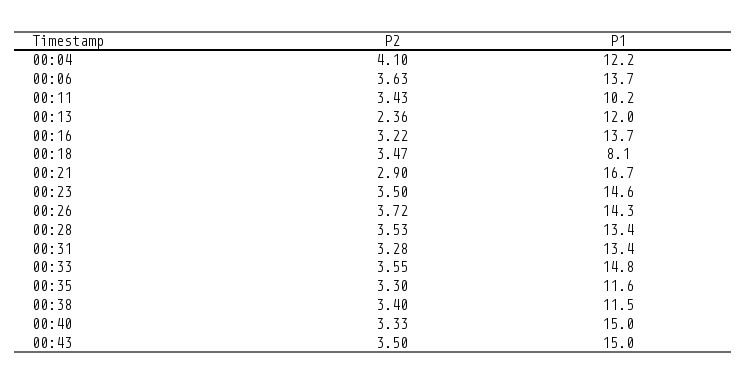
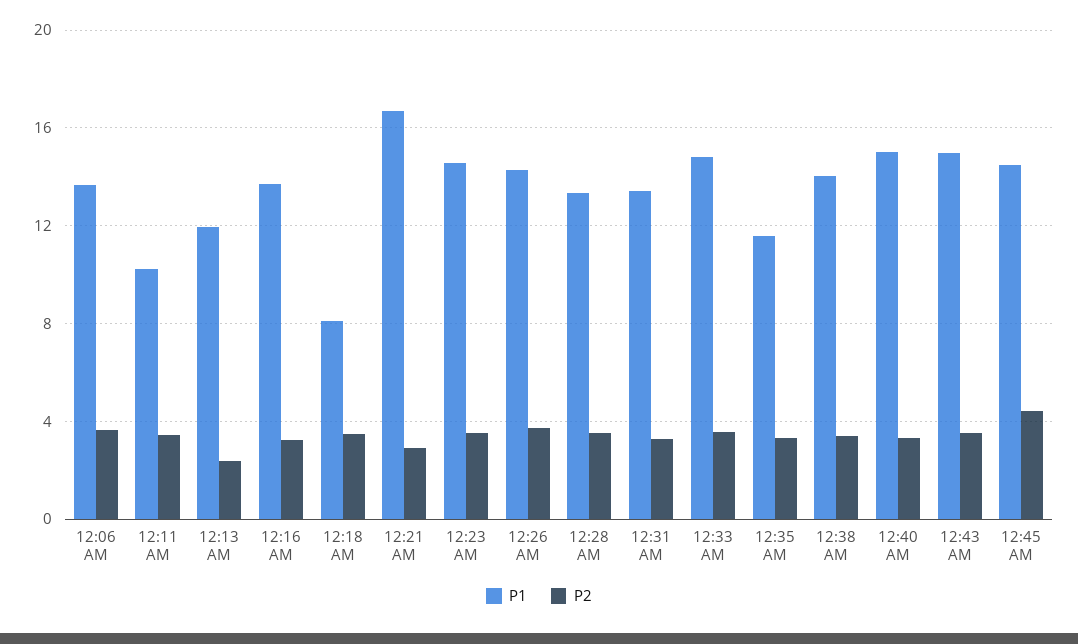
P2, 00:04: 4.1 -> none
P1, 00:04: 12.2 -> none
P1, 00:38: 11.5 -> 14
P1, 12:45 AM: none -> 14.5
P2, 12:45 AM: none -> 4.5

